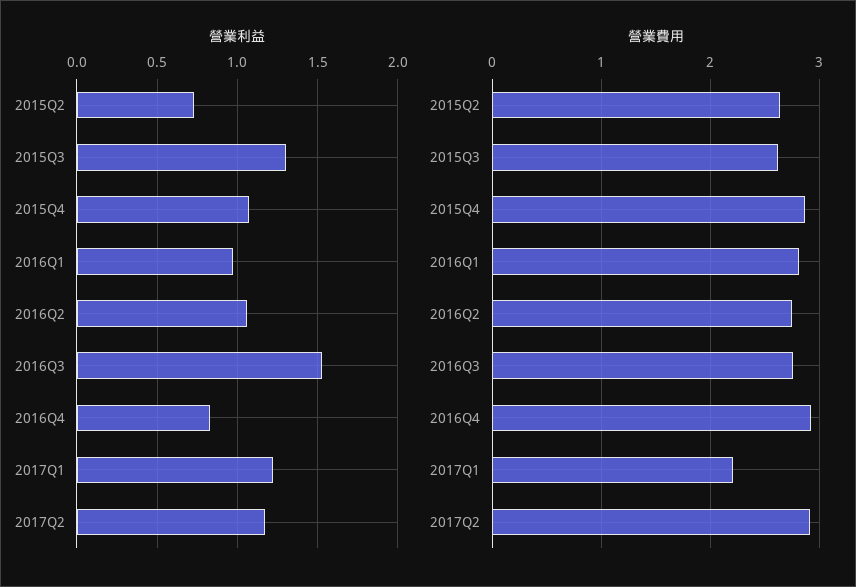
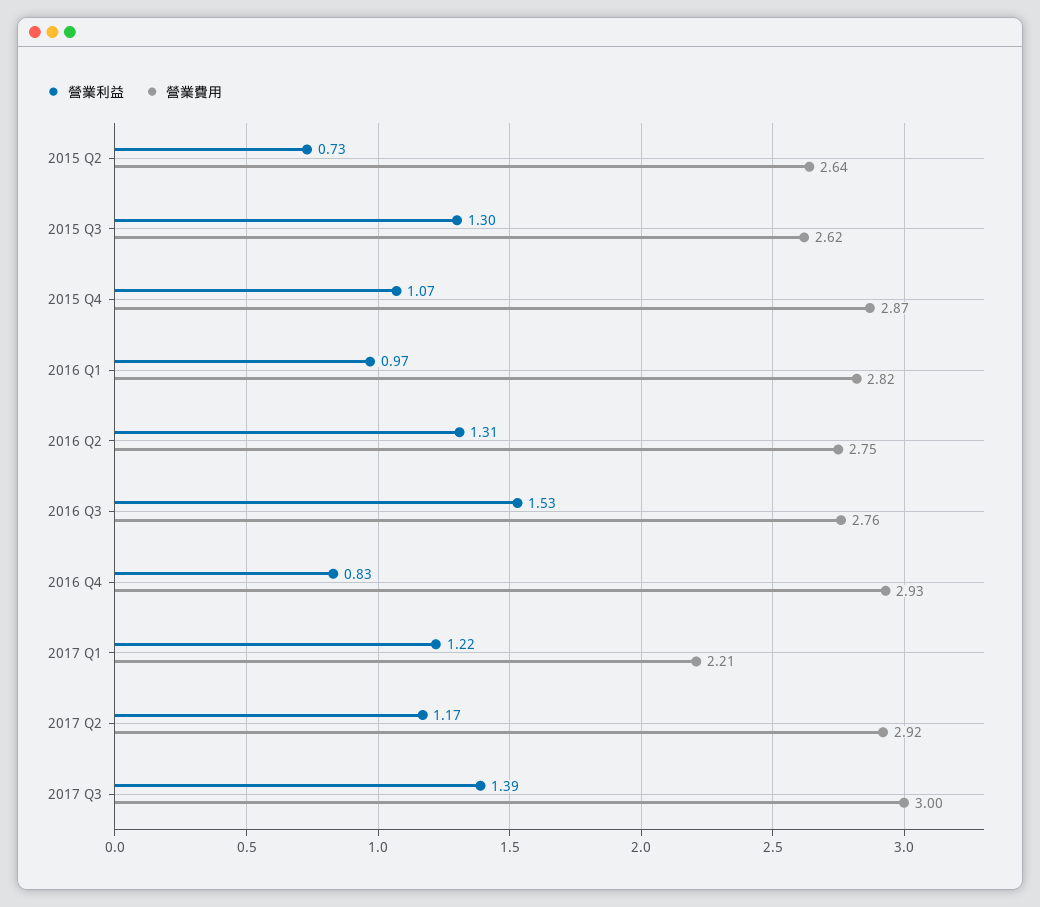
營業利益, 2016Q2: 1.05 -> 1.31
營業利益, 2017 Q3: none -> 1.39
營業費用, 2017 Q3: none -> 3

